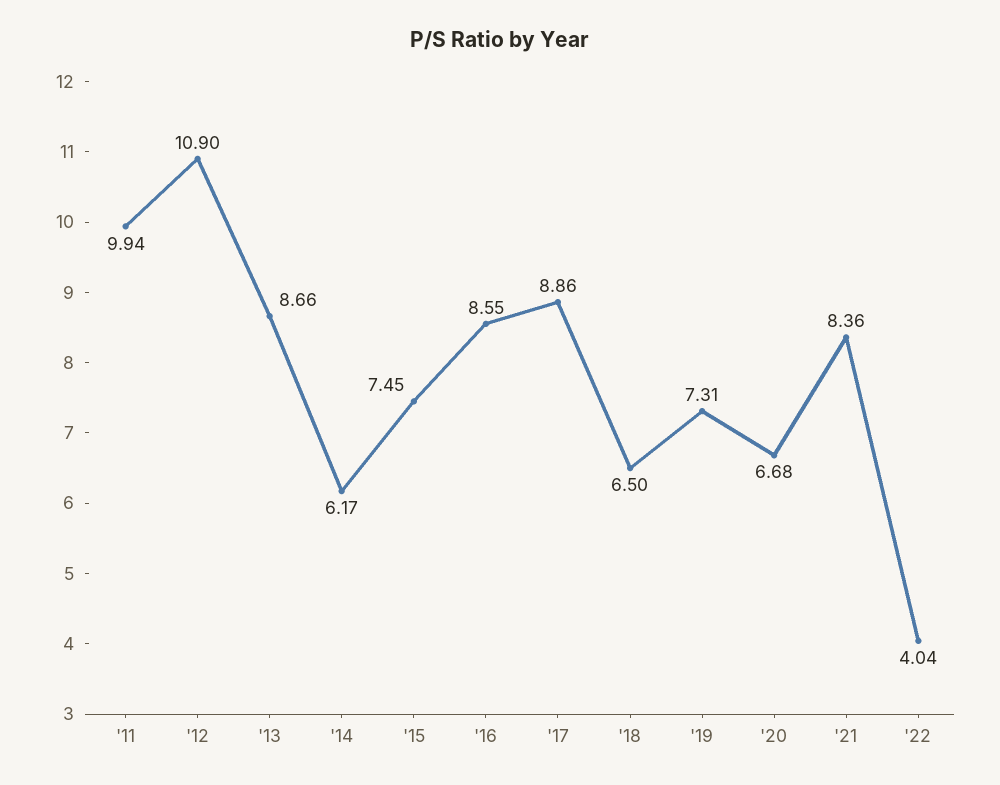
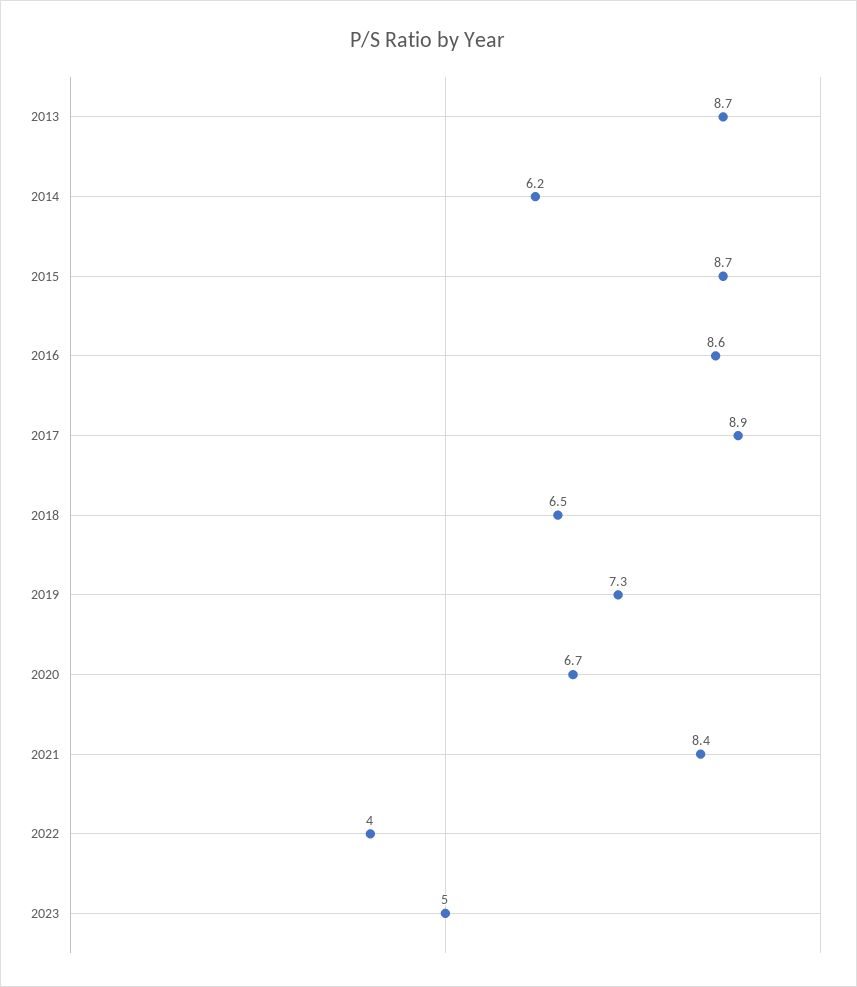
'11: 9.94 -> none
'12: 10.9 -> none
'15: 7.45 -> 8.7
2023: none -> 5

